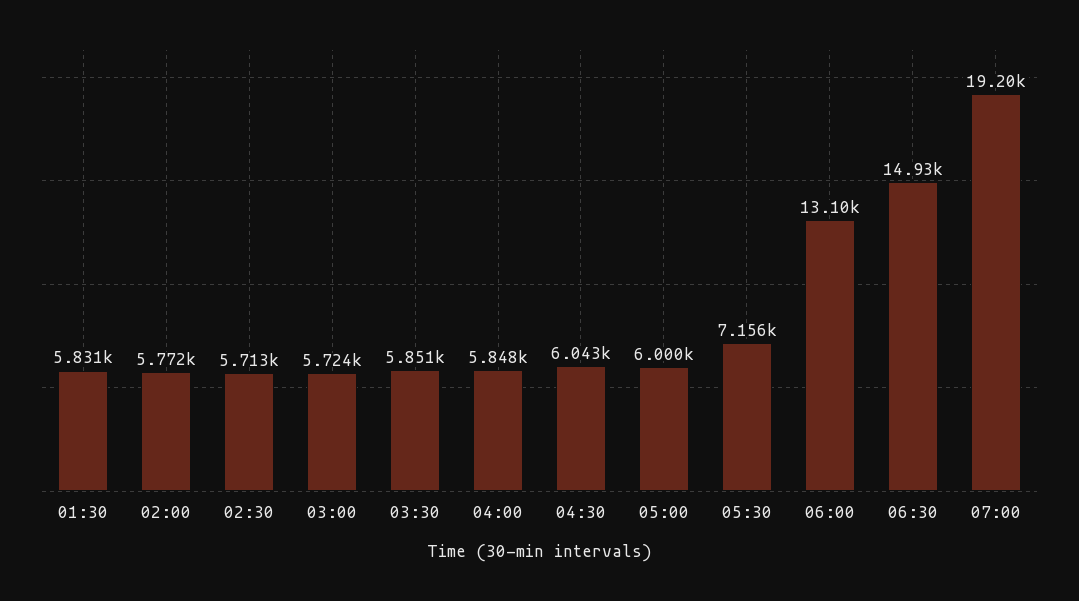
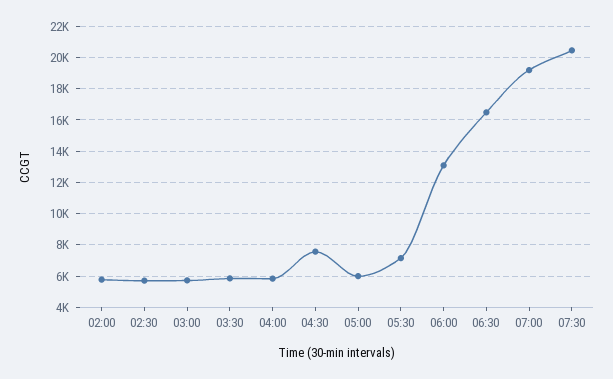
01:30: 5831 -> none
04:30: 6043 -> 7500
06:30: 14930 -> 16500
07:30: none -> 20500

